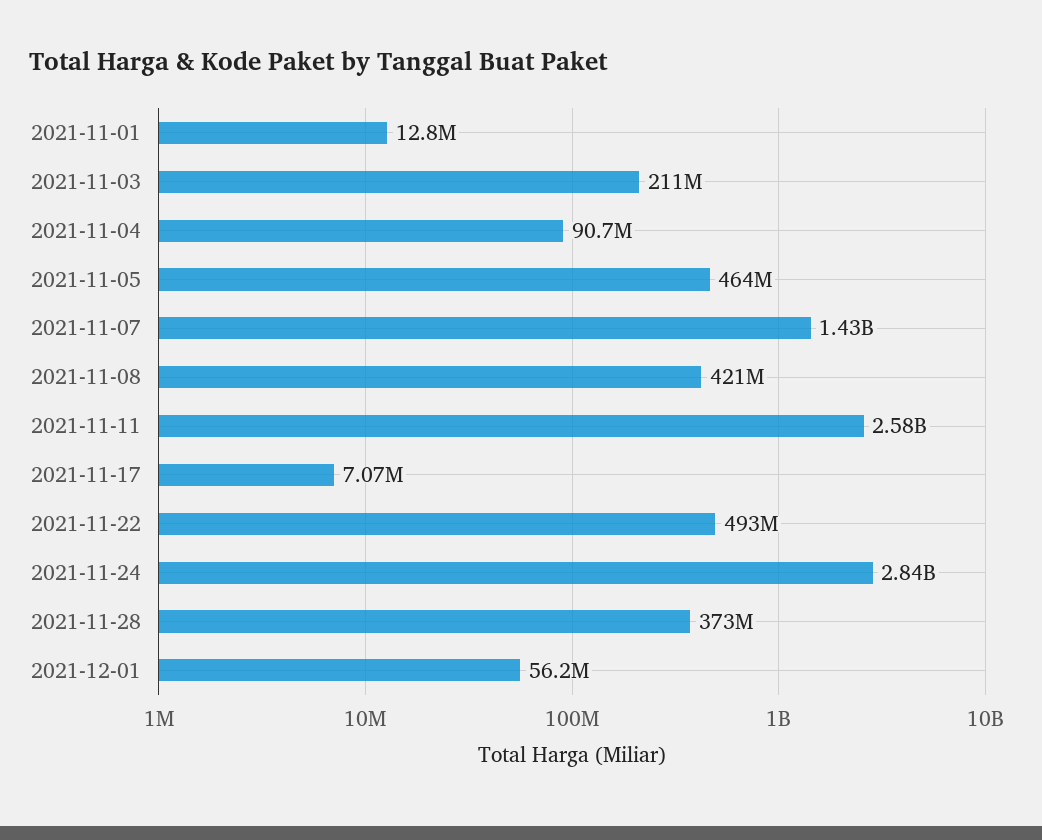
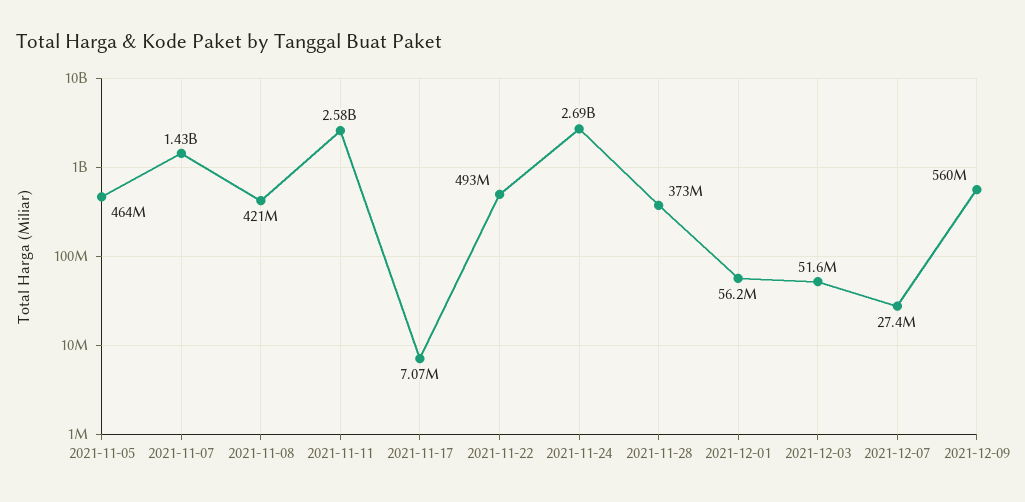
2021-11-01: 12800000 -> none
2021-11-03: 211000000 -> none
2021-11-04: 90700000 -> none
2021-11-24: 2840000000 -> 2690000000
2021-12-03: none -> 51600000
2021-12-07: none -> 27400000
2021-12-09: none -> 560000000

